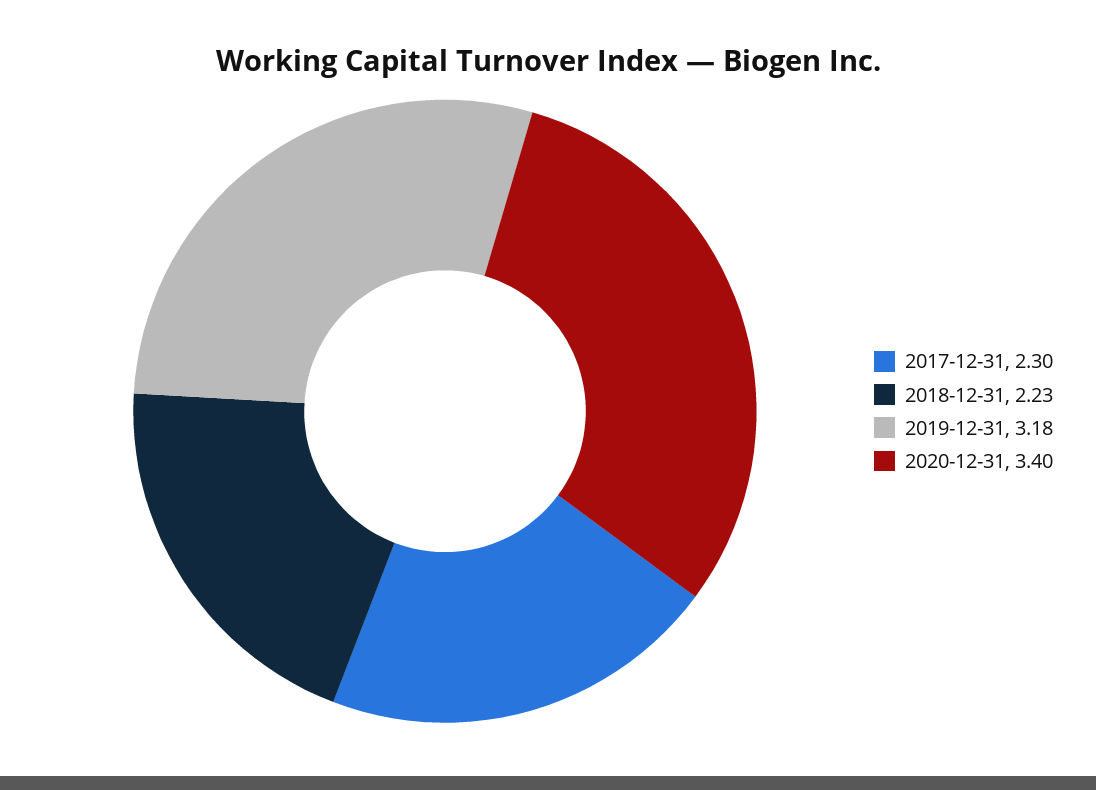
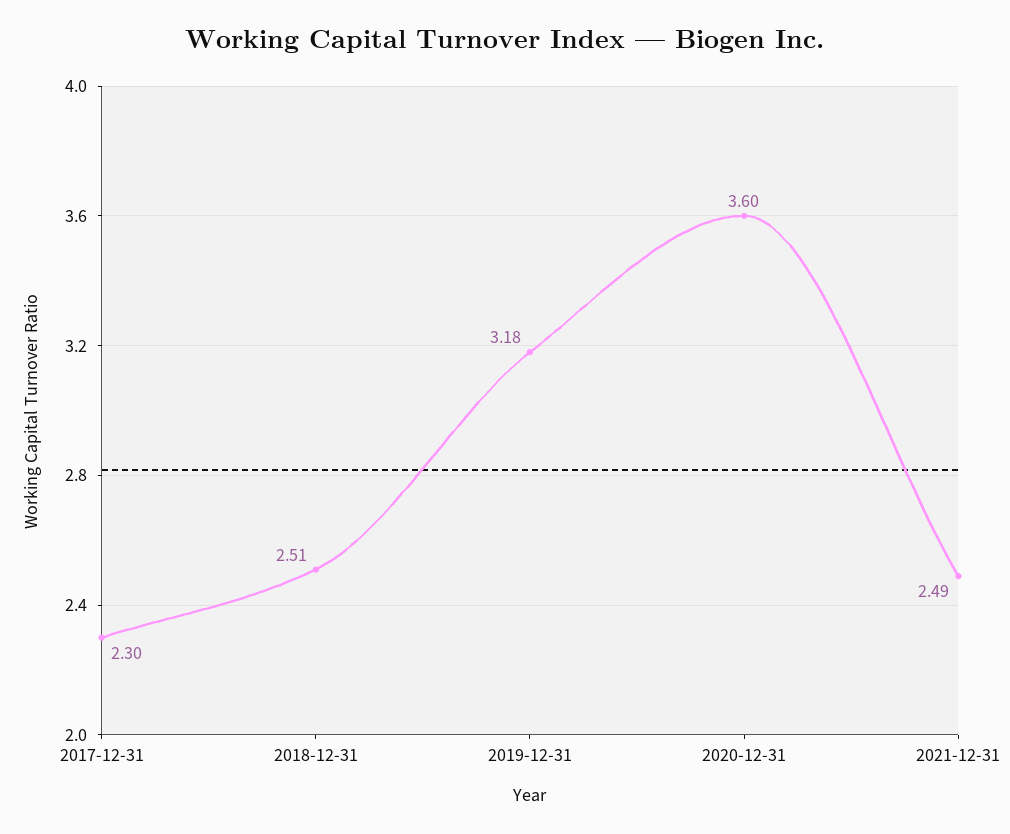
2018-12-31: 2.23 -> 2.51
2020-12-31: 3.4 -> 3.6
2021-12-31: none -> 2.49

